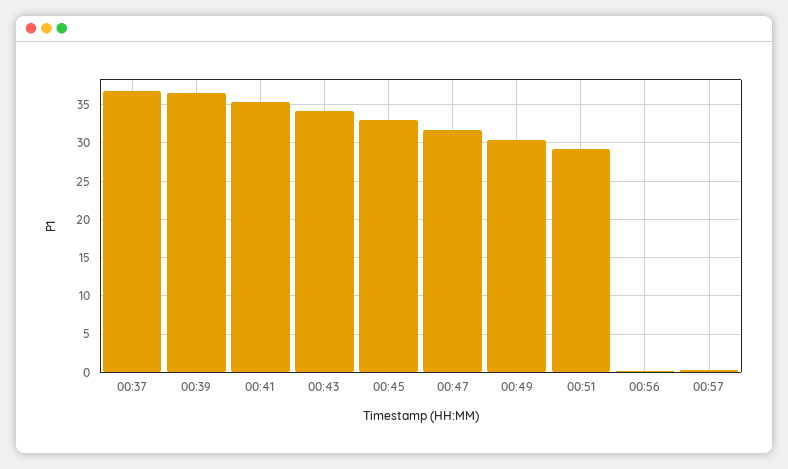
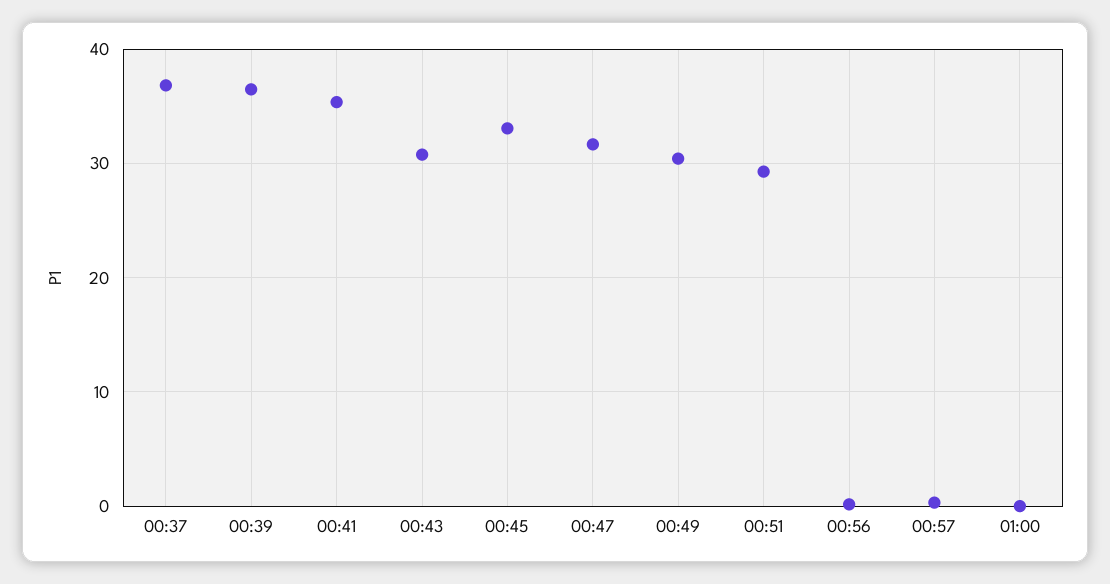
00:43: 34 -> 31
01:00: none -> 0

